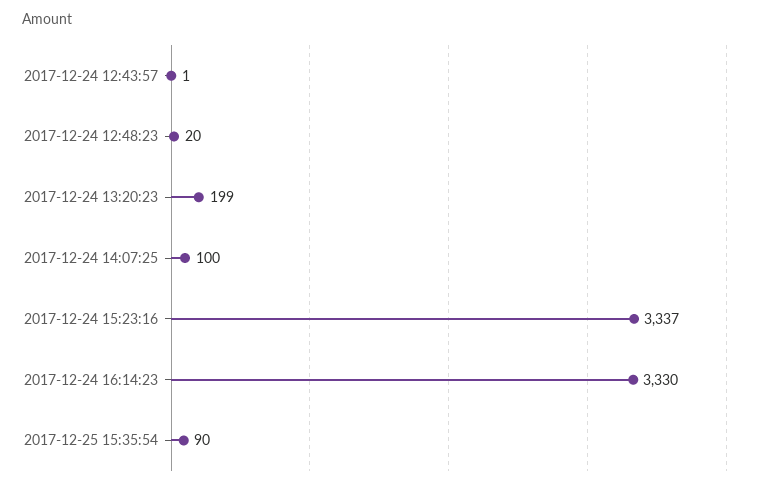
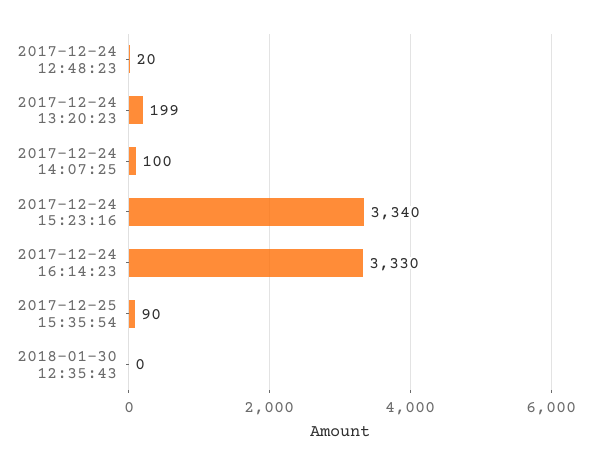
2017-12-24 12:43:57: 1 -> none
2017-12-24 15:23:16: 3337 -> 3340
2018-01-30 12:35:43: none -> 0

